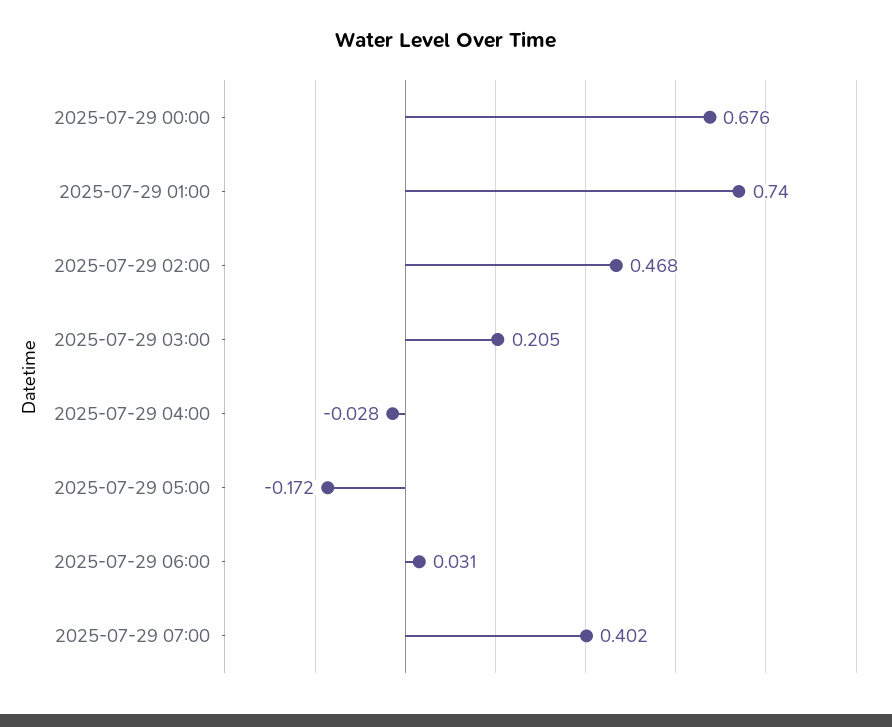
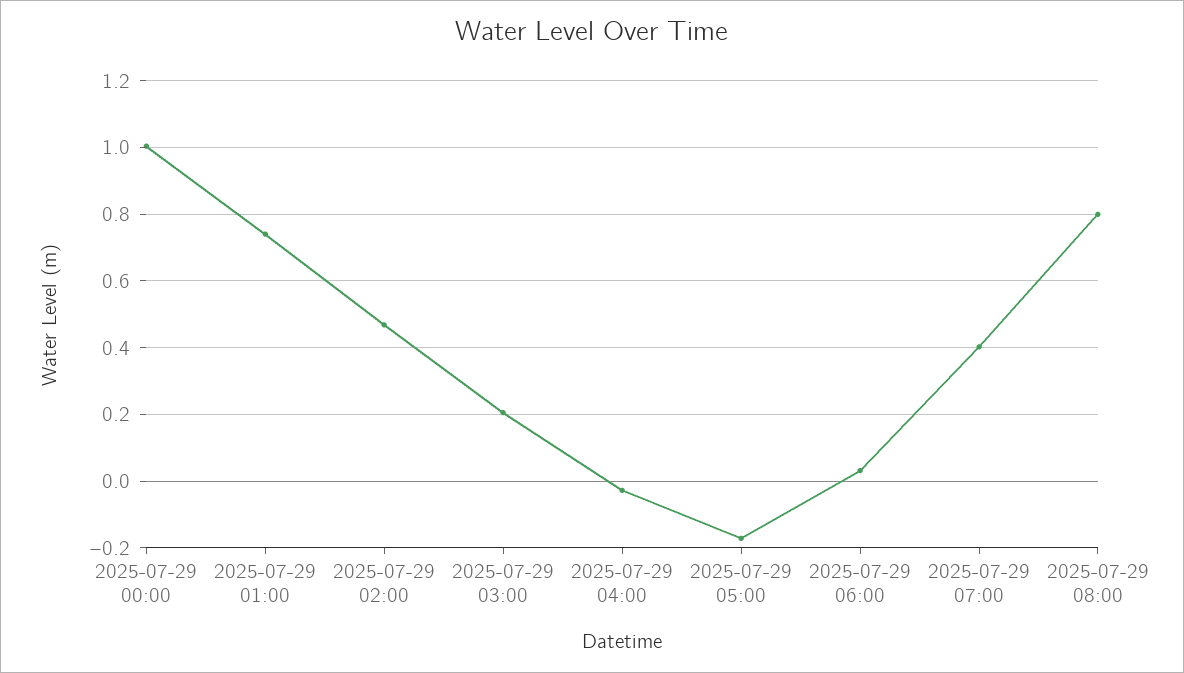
2025-07-29 00:00: 0.676 -> 1
2025-07-29 08:00: none -> 0.8

